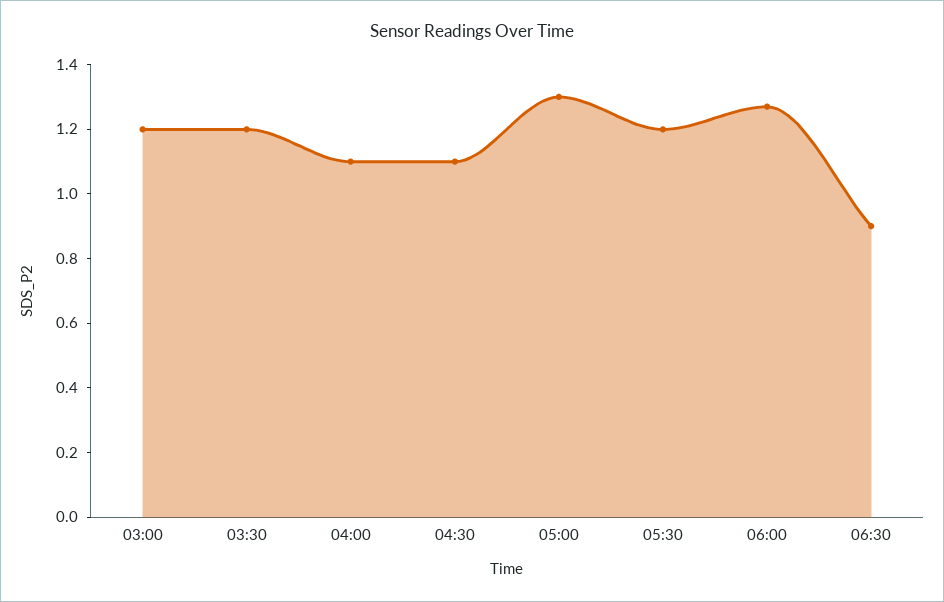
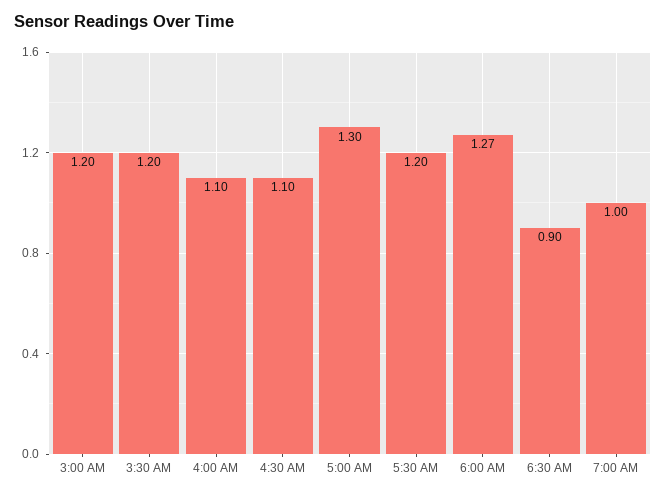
7:00 AM: none -> 1

